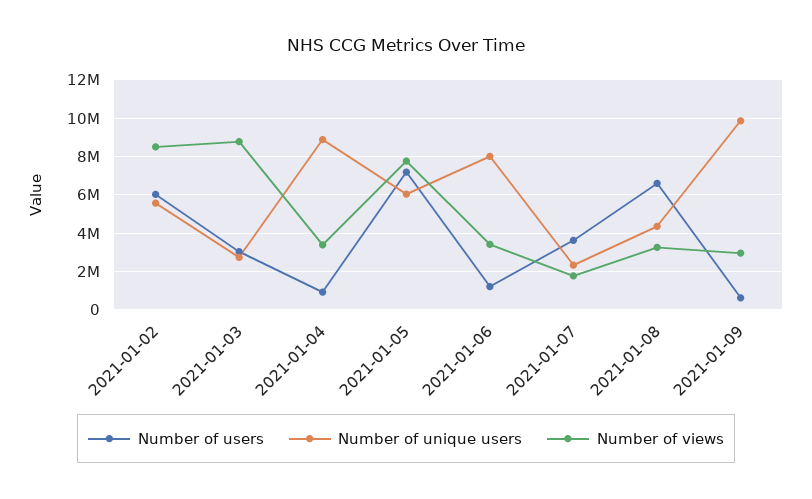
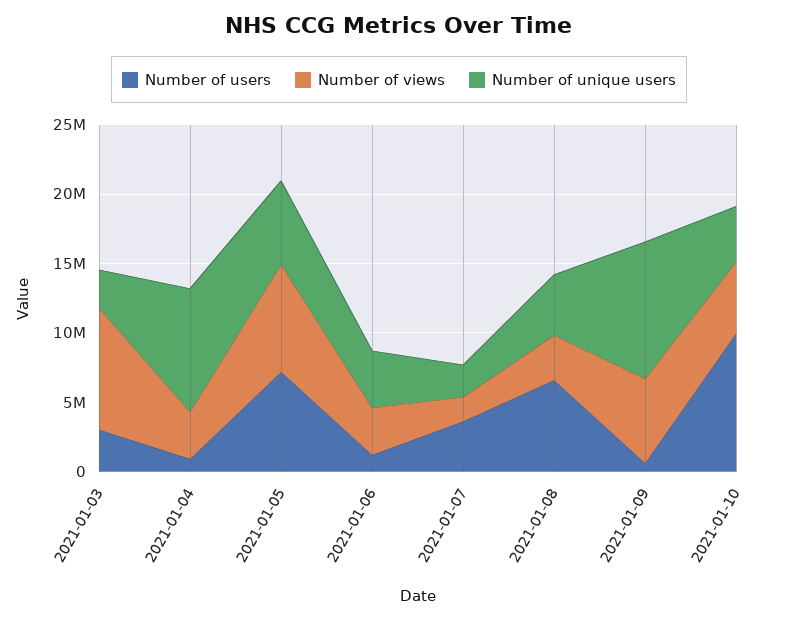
Number of users, 2021-01-02: 6000000 -> none
Number of unique users, 2021-01-02: 5500000 -> none
Number of views, 2021-01-02: 8500000 -> none
Number of unique users, 2021-01-06: 8000000 -> 4000000
Number of views, 2021-01-09: 3000000 -> 6000000
Number of users, 2021-01-10: none -> 10000000
Number of views, 2021-01-10: none -> 5000000
Number of unique users, 2021-01-10: none -> 4000000

